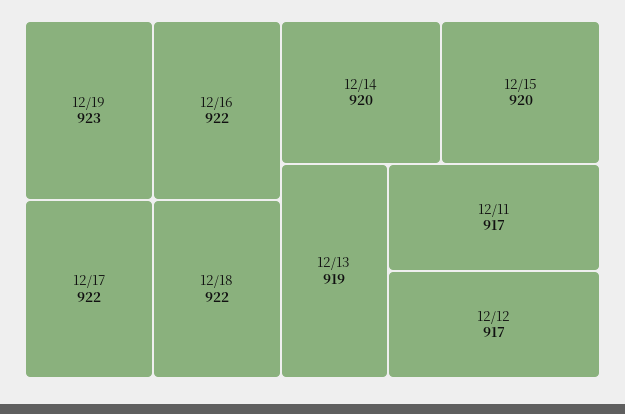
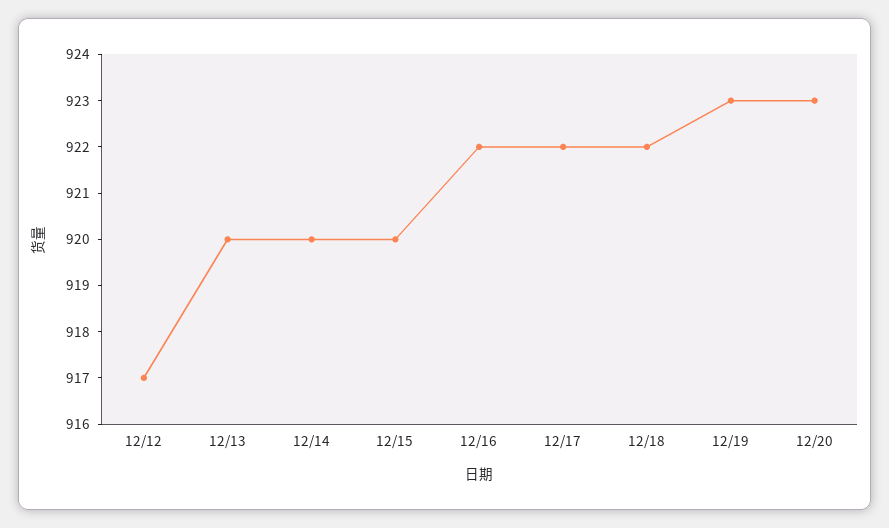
12/13: 919 -> 920
12/11: 917 -> none
12/20: none -> 923

